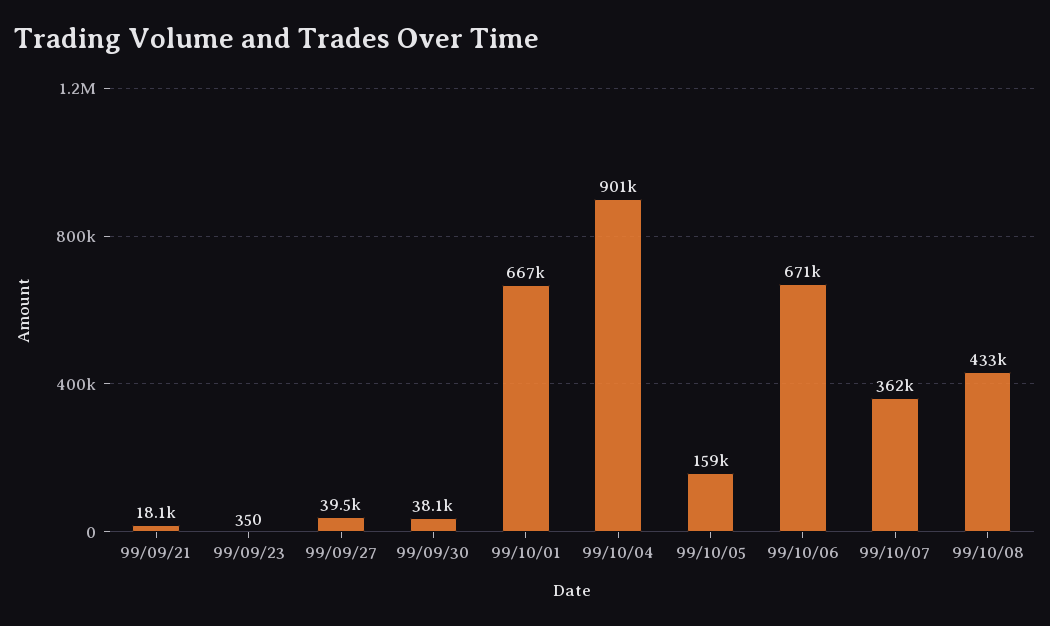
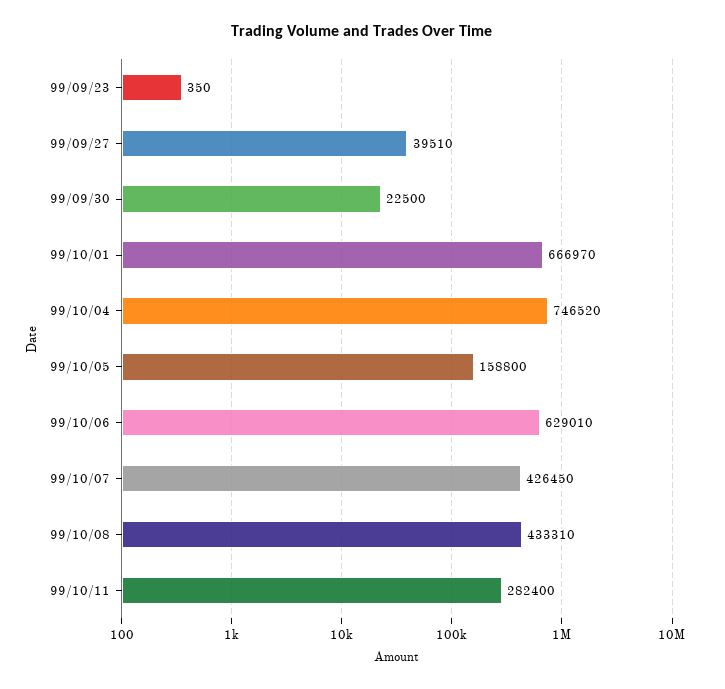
99/09/21: 18100 -> none
99/09/30: 38100 -> 22500
99/10/04: 901000 -> 746520
99/10/06: 671000 -> 629010
99/10/07: 362000 -> 426450
99/10/11: none -> 282400

